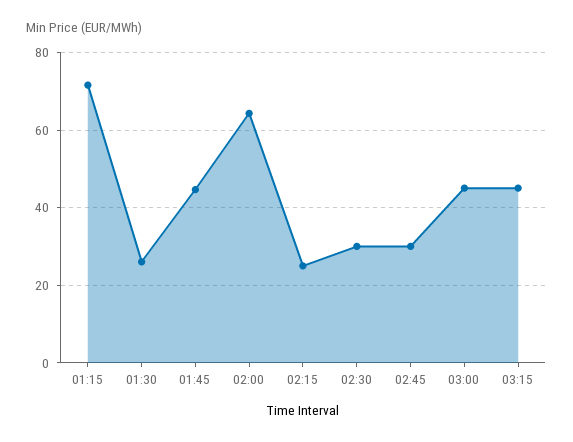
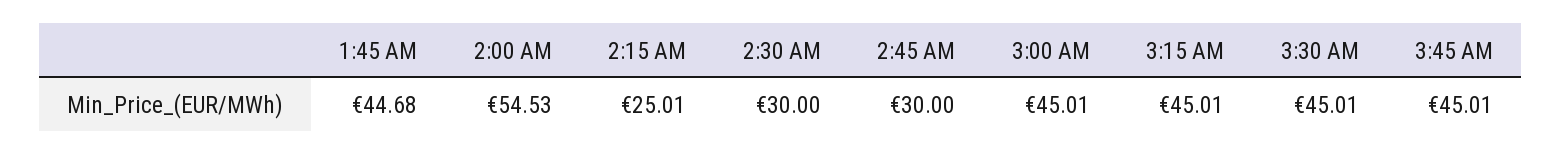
01:15: 72 -> none
01:30: 26 -> none
02:00: 64 -> 54.53
3:30 AM: none -> 45.01
3:45 AM: none -> 45.01

